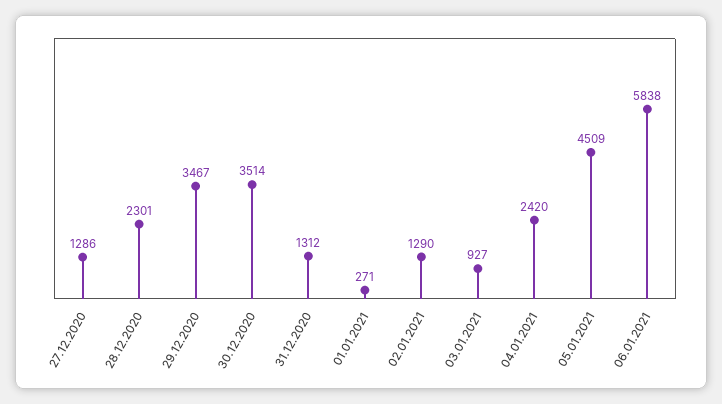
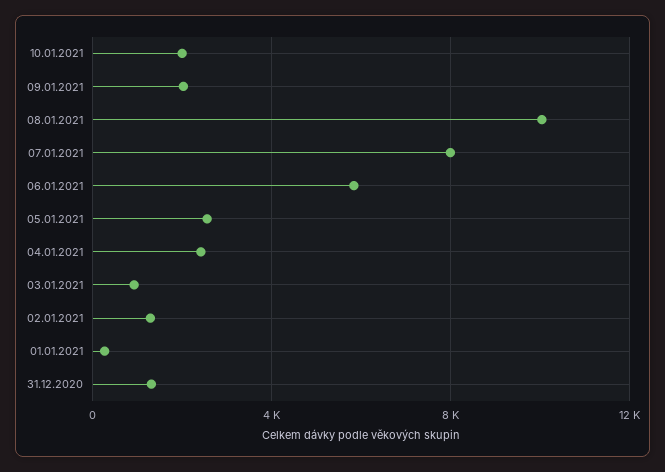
27.12.2020: 1286 -> none
28.12.2020: 2301 -> none
29.12.2020: 3467 -> none
30.12.2020: 3514 -> none
05.01.2021: 4509 -> 2500
10.01.2021: none -> 2000
09.01.2021: none -> 2000
08.01.2021: none -> 10000
07.01.2021: none -> 8000

